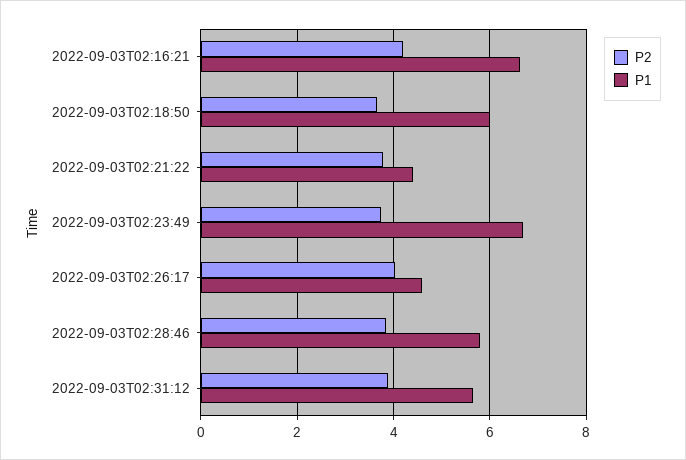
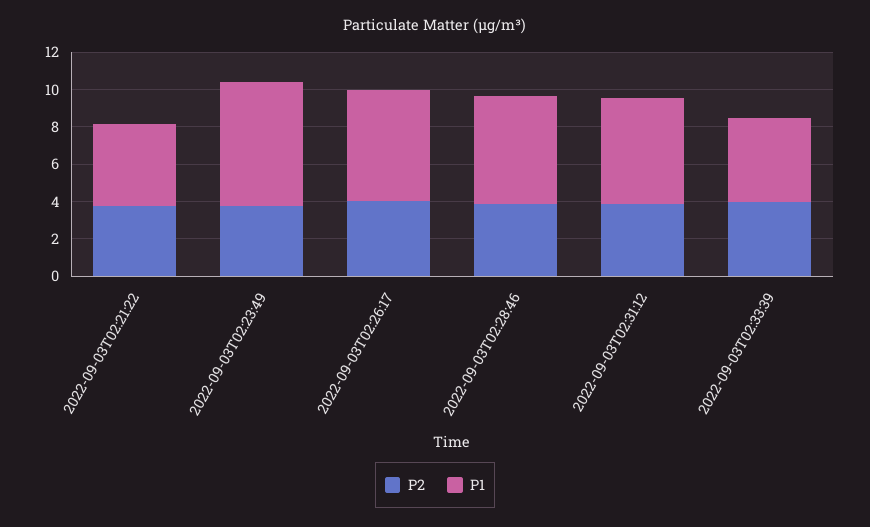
P2, 2022-09-03T02:16:21: 4.2 -> none
P1, 2022-09-03T02:16:21: 6.6 -> none
P2, 2022-09-03T02:18:50: 3.6 -> none
P1, 2022-09-03T02:18:50: 6 -> none
P1, 2022-09-03T02:26:17: 4.6 -> 6
P2, 2022-09-03T02:33:39: none -> 4
P1, 2022-09-03T02:33:39: none -> 4.5

